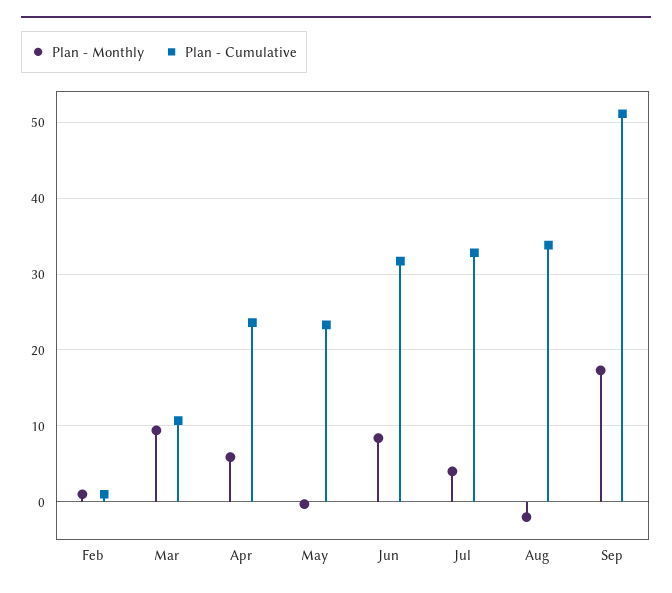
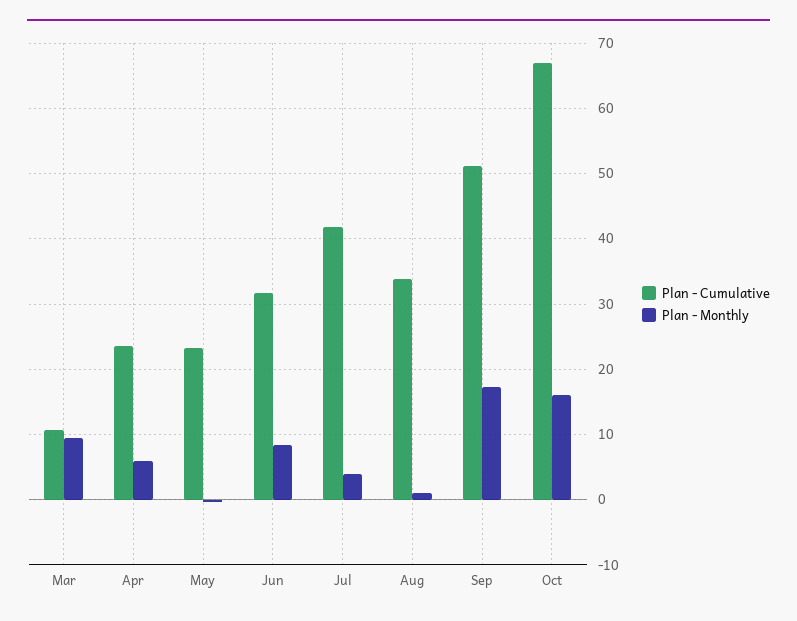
Plan - Monthly, Feb: 1 -> none
Plan - Cumulative, Feb: 1 -> none
Plan - Cumulative, Jul: 33 -> 42
Plan - Monthly, Aug: -2 -> 1
Plan - Cumulative, Oct: none -> 67
Plan - Monthly, Oct: none -> 16

